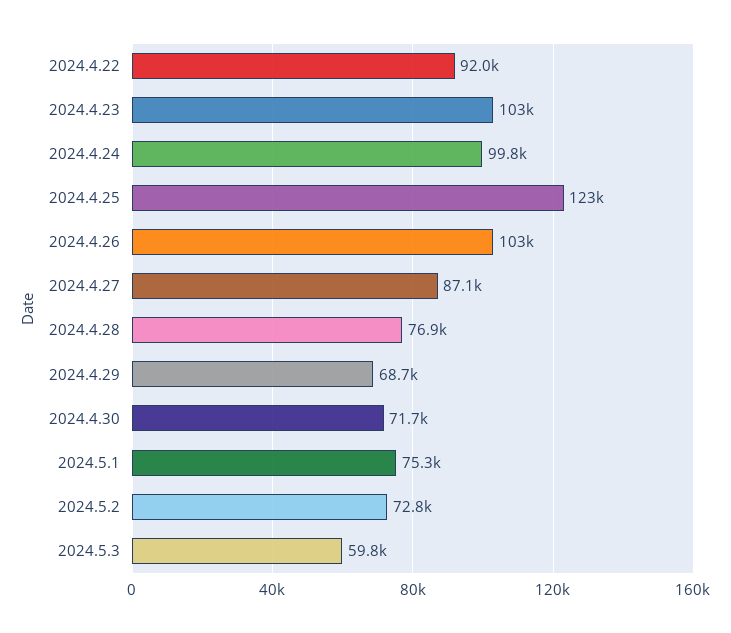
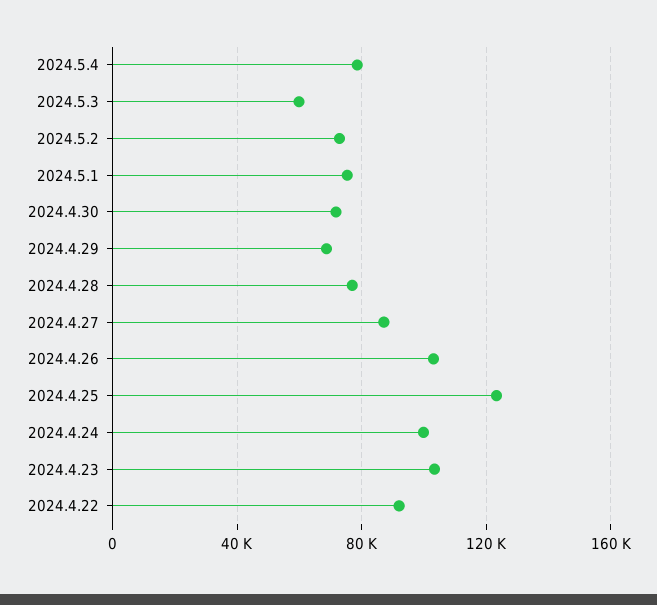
2024.5.4: none -> 80000

